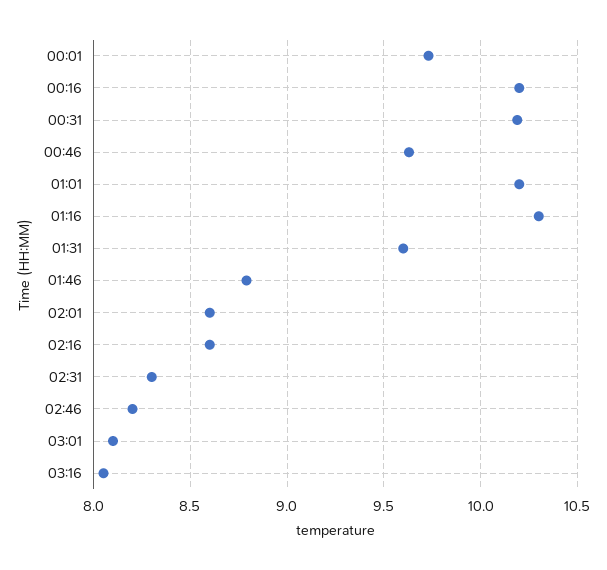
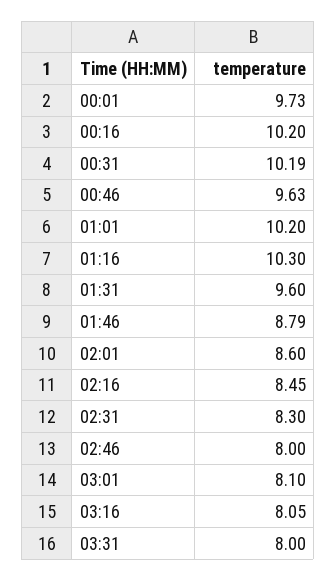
02:16: 8.6 -> 8.45
02:46: 8.2 -> 8
03:31: none -> 8

